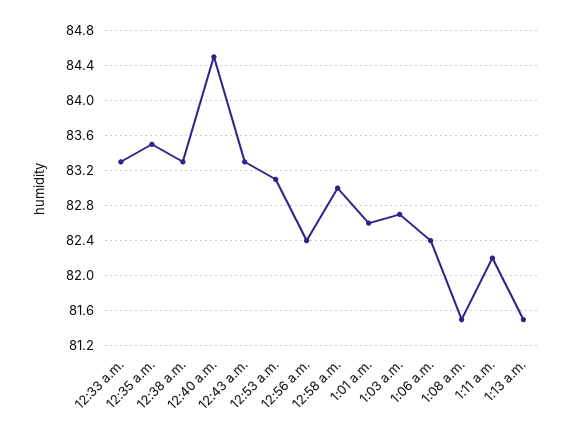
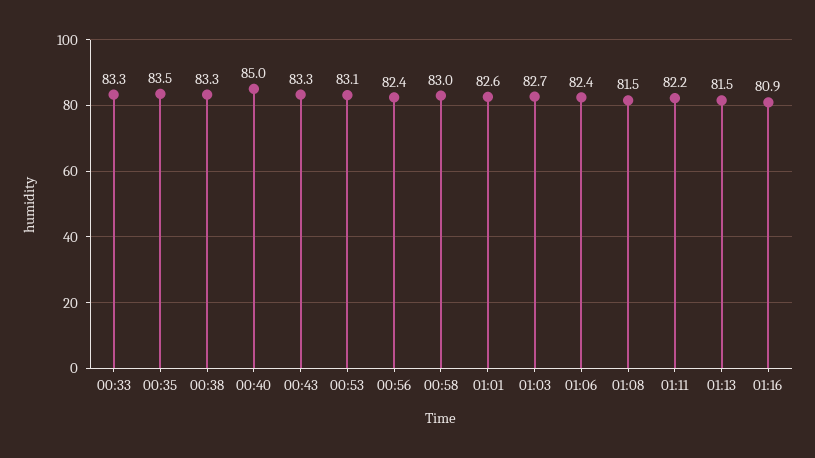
12:40 a.m.: 84.5 -> 85
01:16: none -> 80.9

